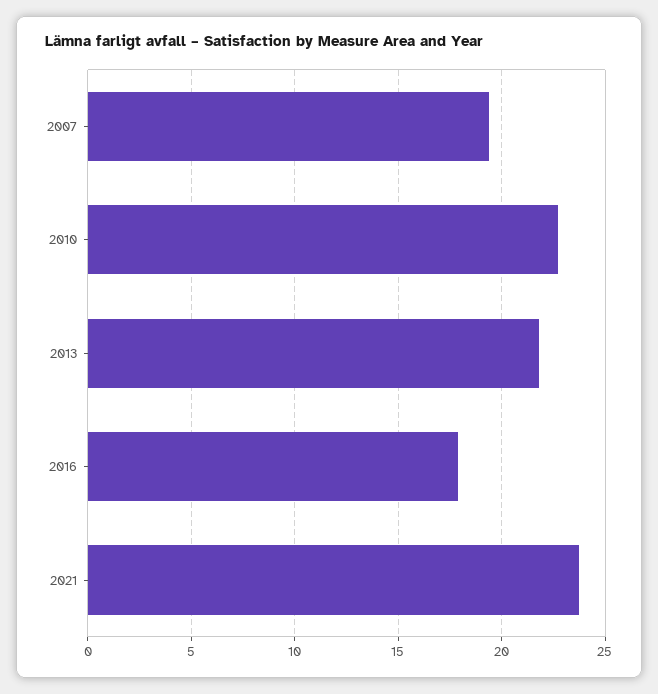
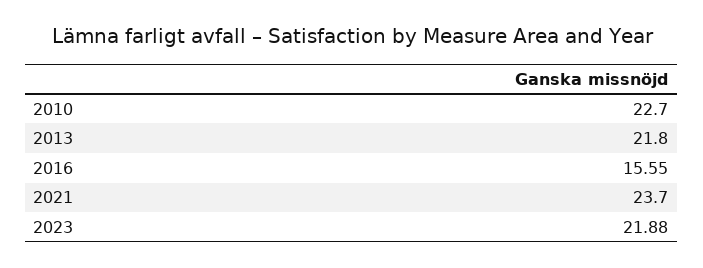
2007: 19.5 -> none
2016: 18 -> 15.55
2023: none -> 21.88

